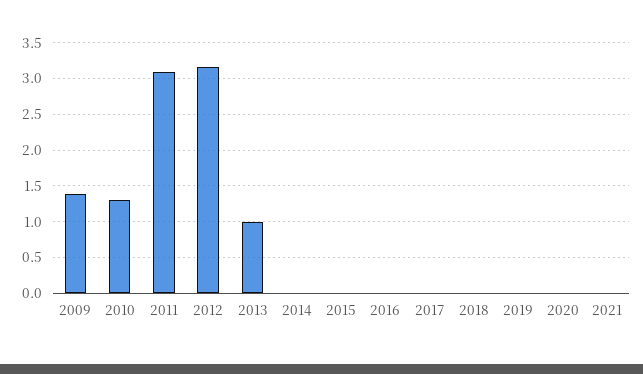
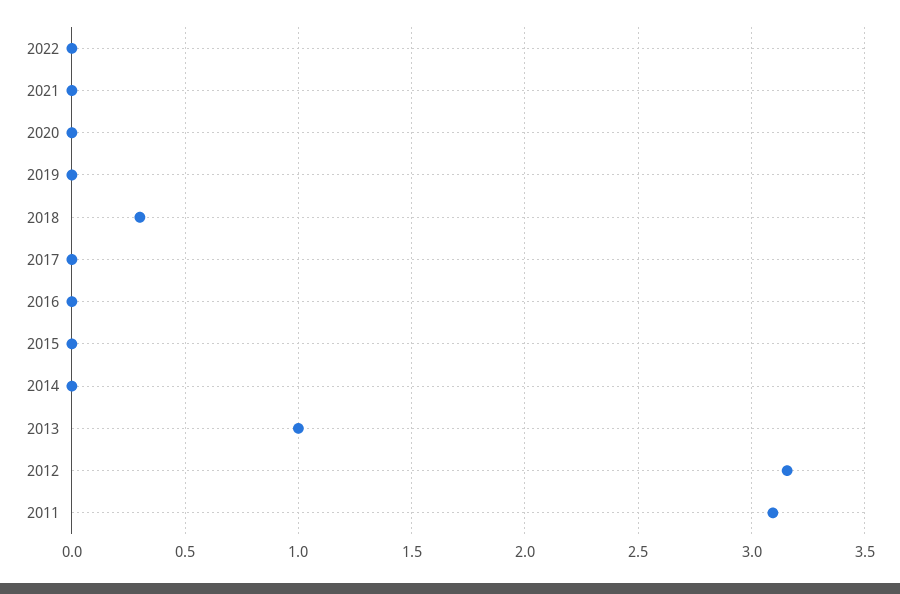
2009: 1.4 -> none
2010: 1.3 -> none
2018: 0 -> 0.3
2022: none -> 0

